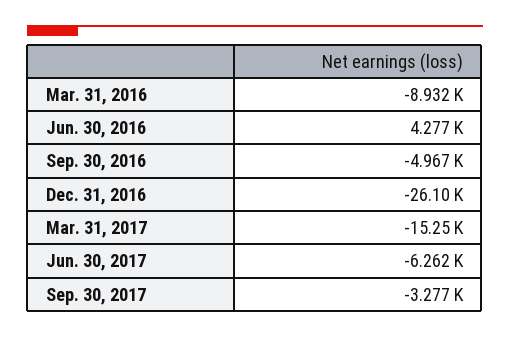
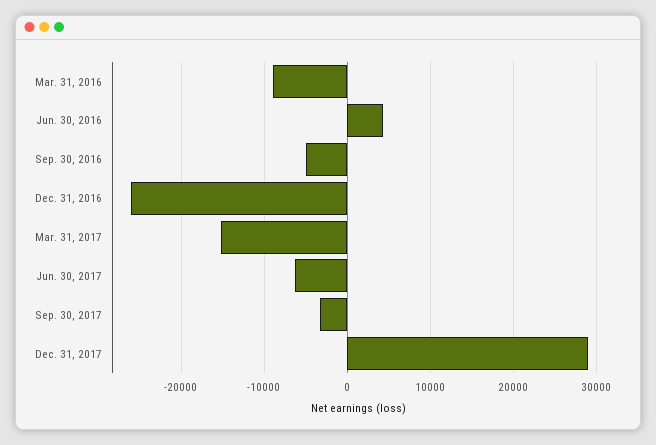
Dec. 31, 2017: none -> 29000

